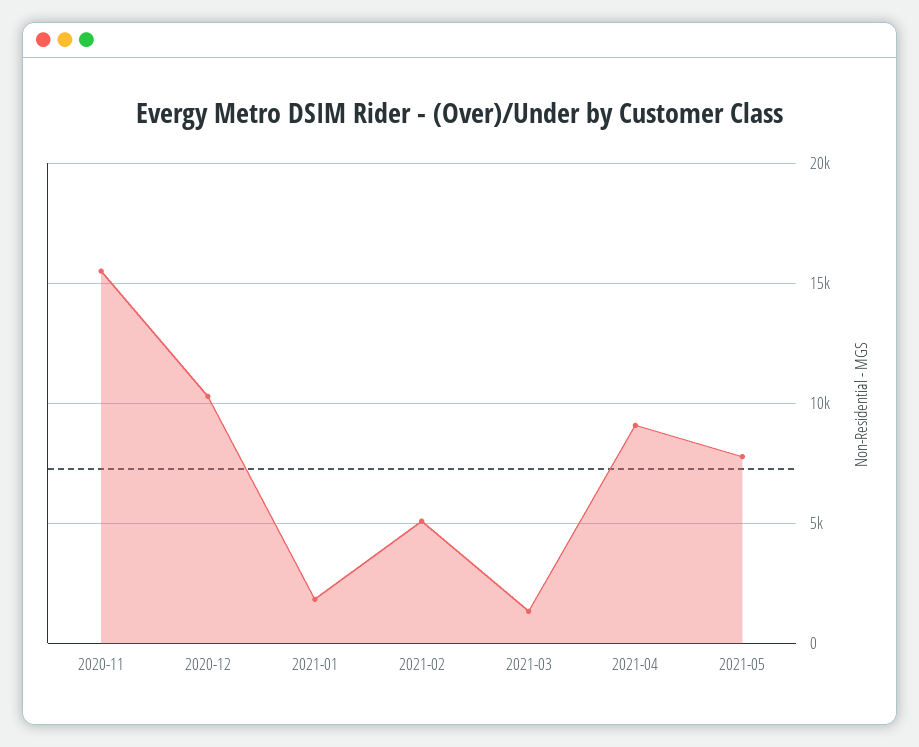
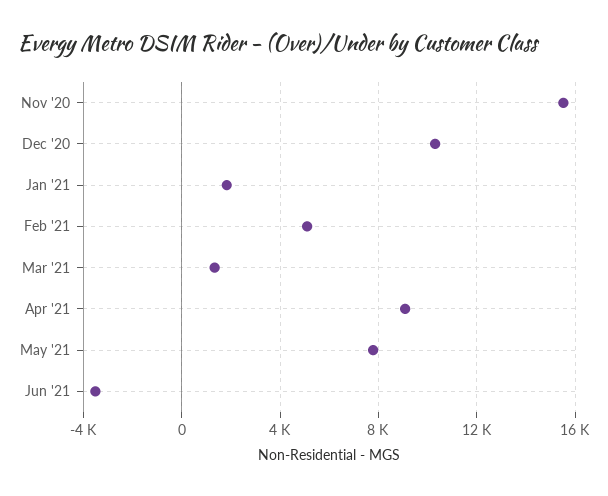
Jun '21: none -> -3500

